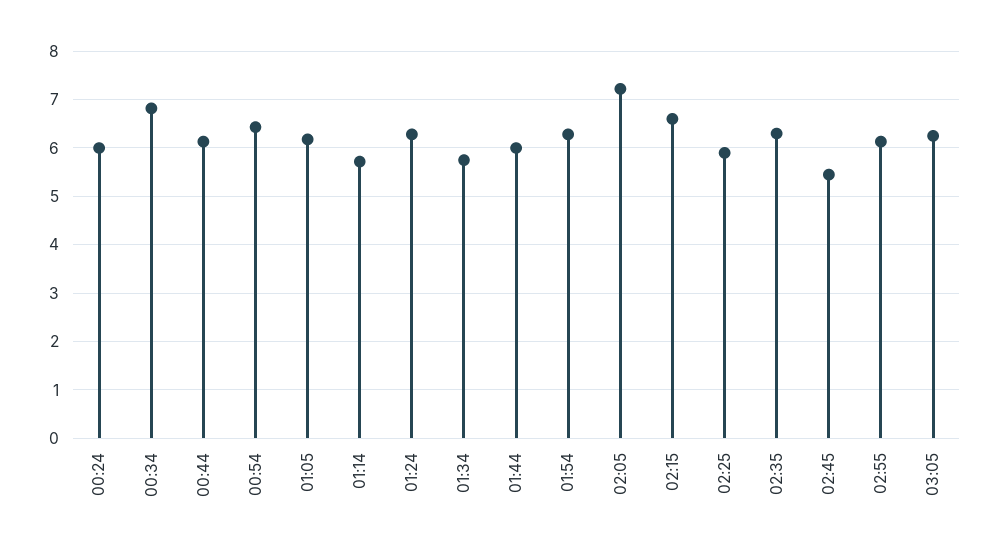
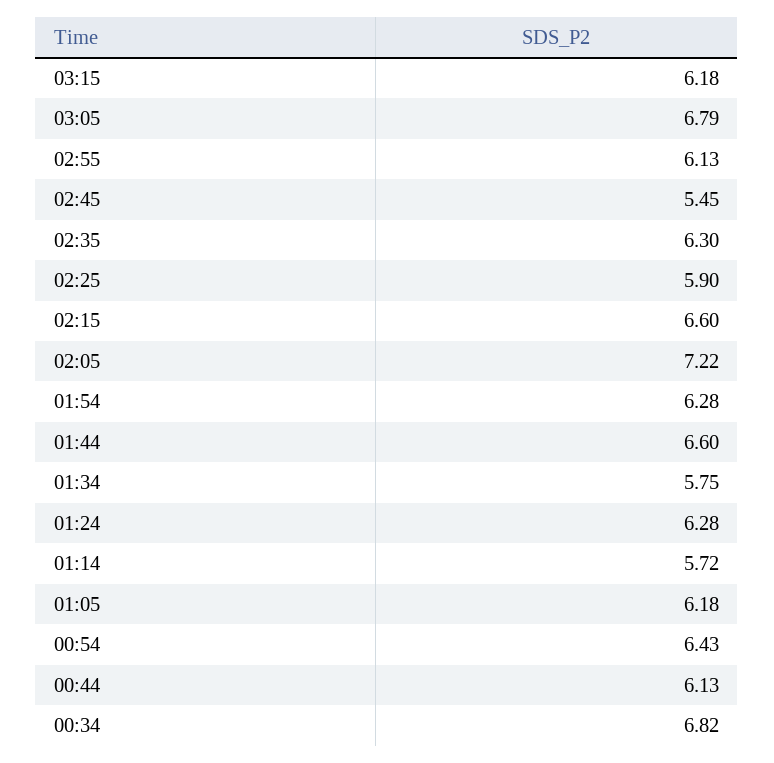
00:24: 6 -> none
01:44: 6 -> 6.6
03:05: 6.2 -> 6.79
03:15: none -> 6.18

